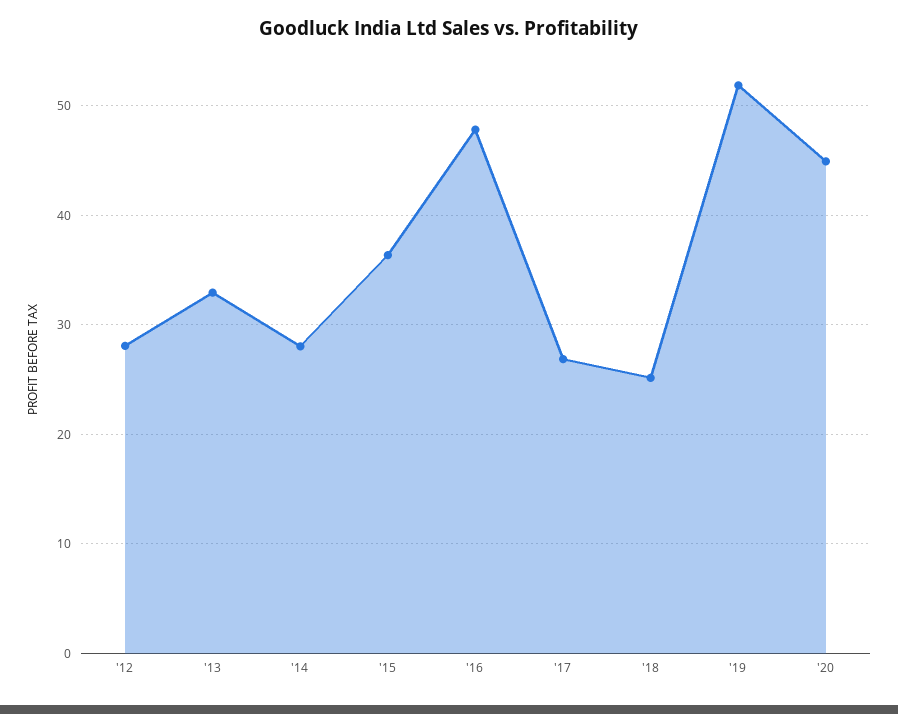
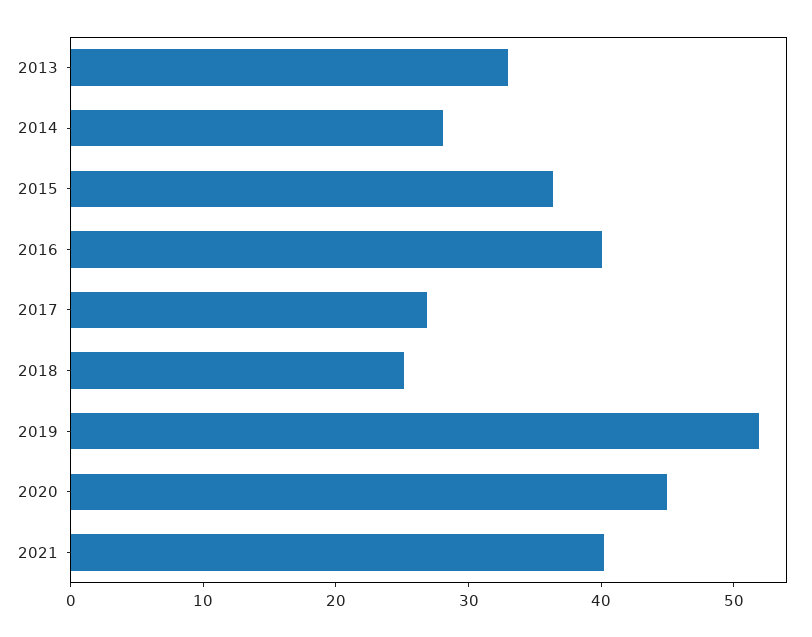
'12: 28 -> none
'16: 48 -> 40
2021: none -> 40

